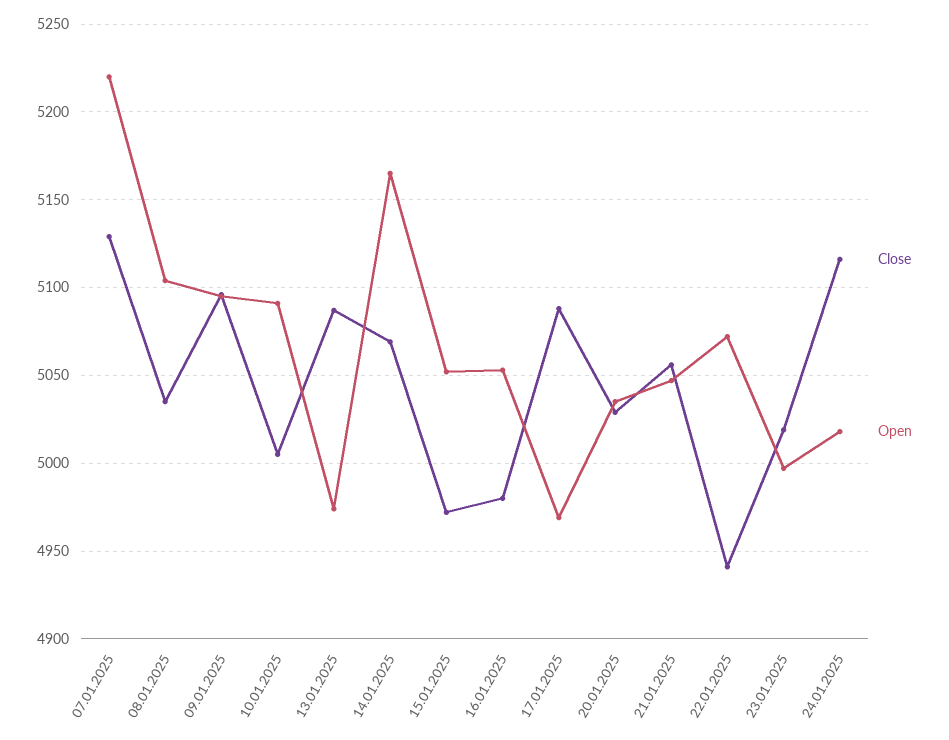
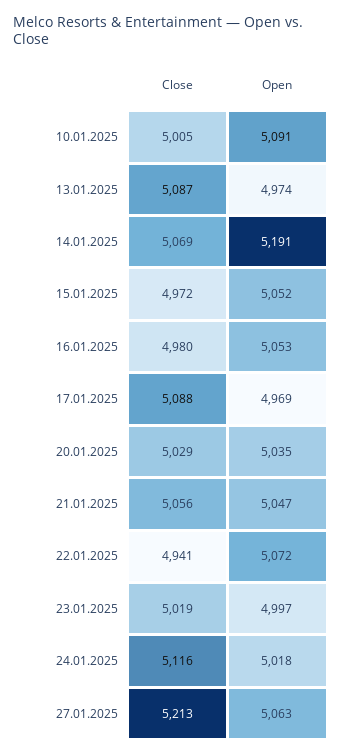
Close, 07.01.2025: 5130 -> none
Open, 07.01.2025: 5220 -> none
Close, 08.01.2025: 5035 -> none
Open, 08.01.2025: 5105 -> none
Close, 09.01.2025: 5095 -> none
Open, 09.01.2025: 5095 -> none
Open, 14.01.2025: 5165 -> 5191
Close, 27.01.2025: none -> 5213
Open, 27.01.2025: none -> 5063

